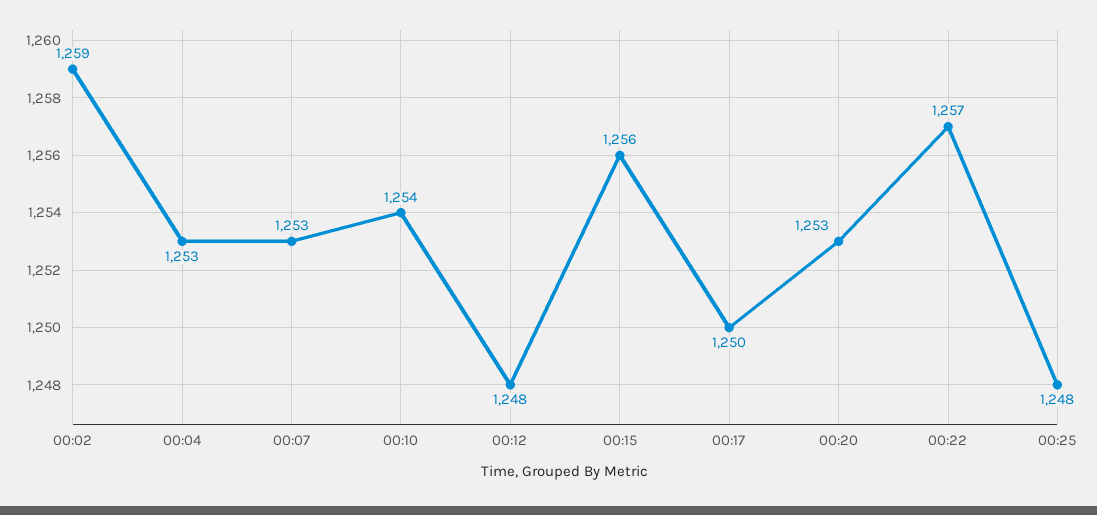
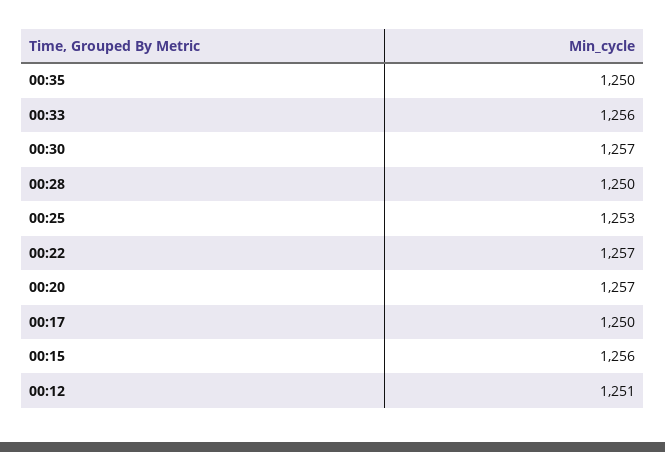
00:02: 1259 -> none
00:04: 1253 -> none
00:07: 1253 -> none
00:10: 1254 -> none
00:12: 1248 -> 1251
00:20: 1253 -> 1257
00:25: 1248 -> 1253
00:35: none -> 1250
00:33: none -> 1256
00:30: none -> 1257
00:28: none -> 1250

